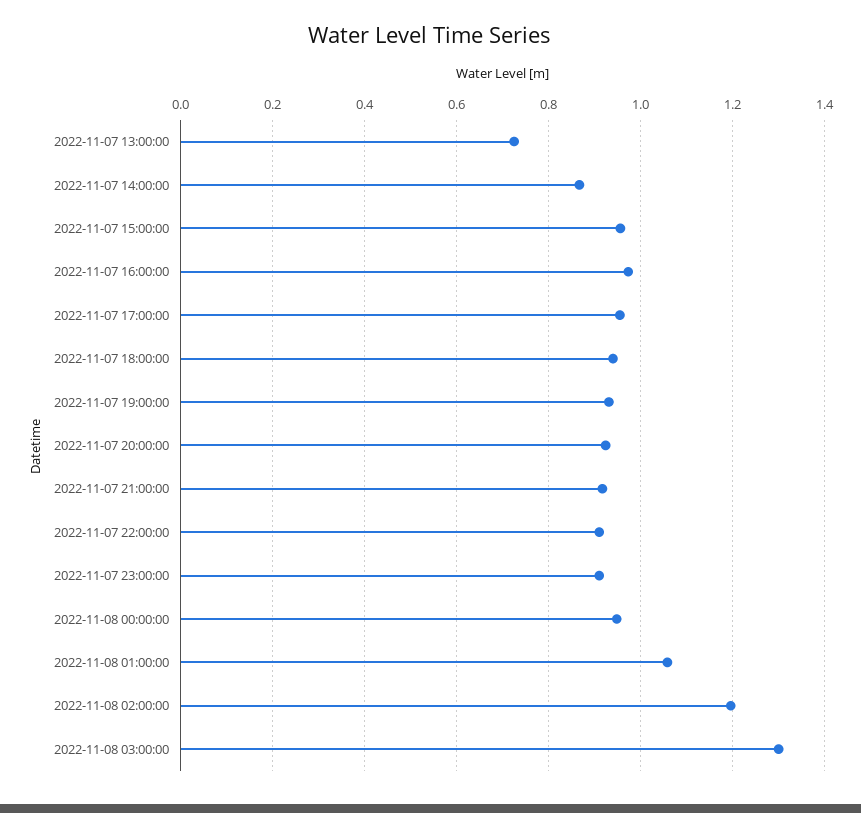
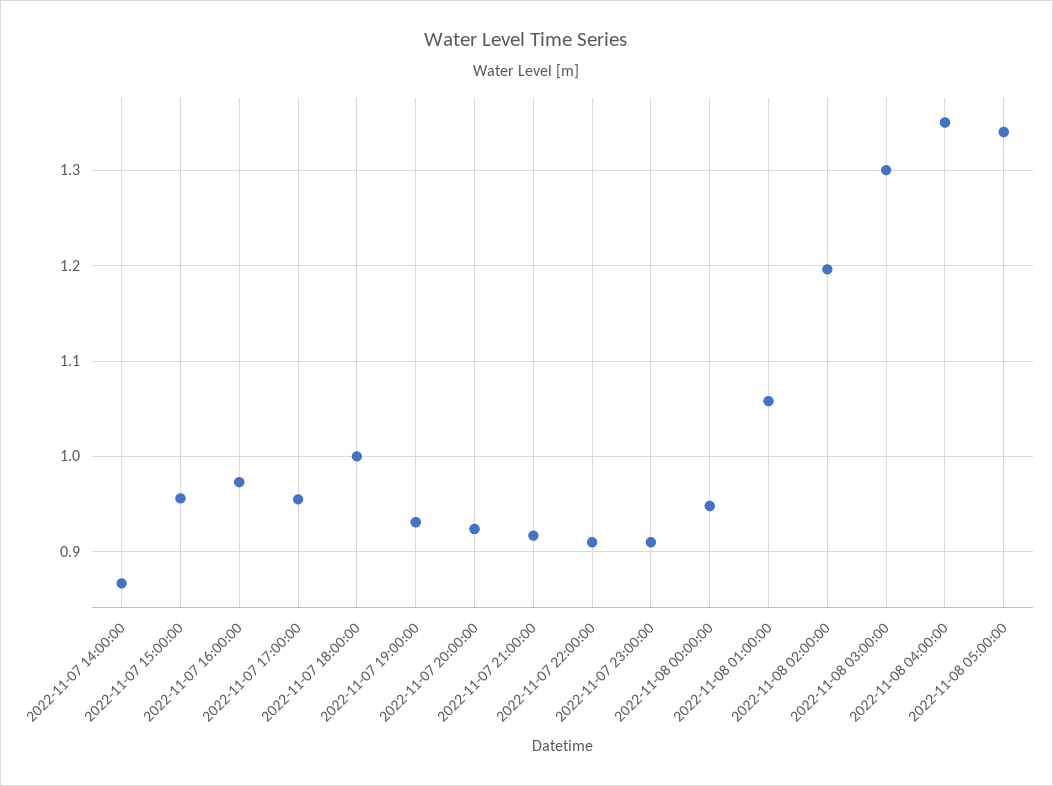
2022-11-07 13:00:00: 0.72 -> none
2022-11-07 18:00:00: 0.94 -> 1
2022-11-08 04:00:00: none -> 1.35
2022-11-08 05:00:00: none -> 1.34

